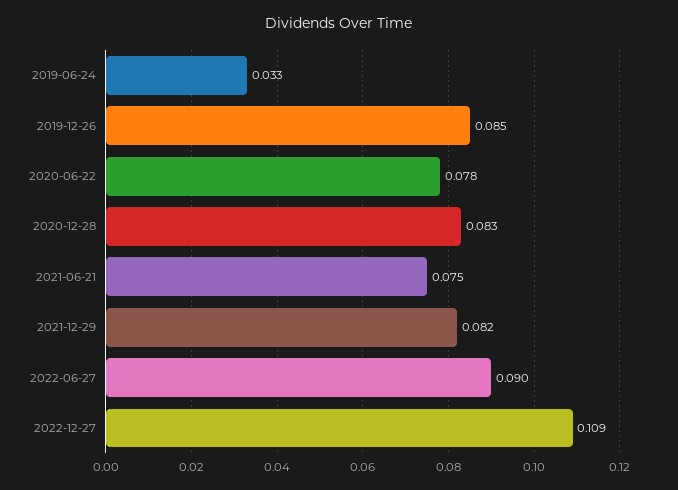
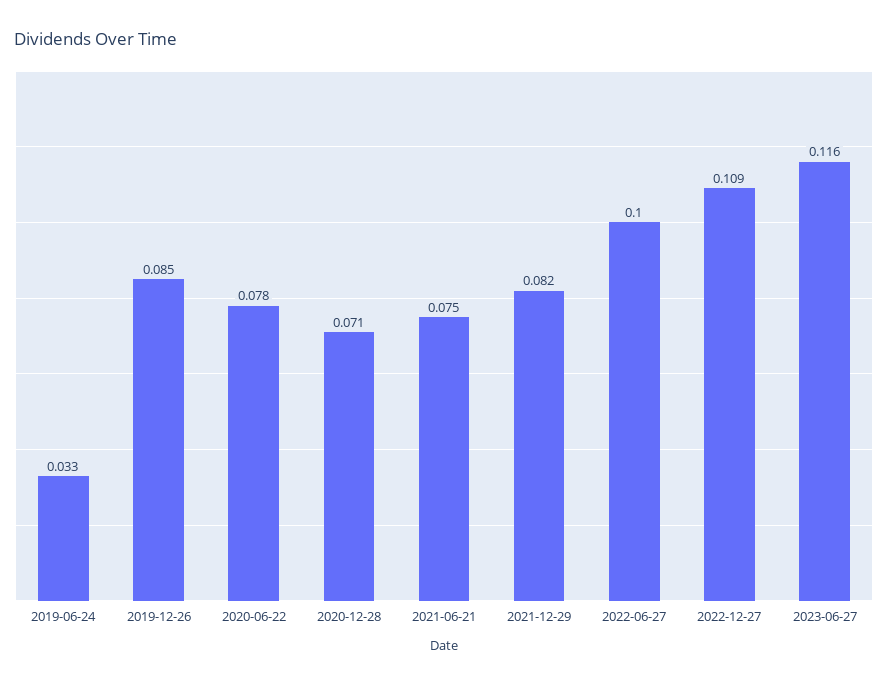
2020-12-28: 0.083 -> 0.071
2022-06-27: 0.09 -> 0.1
2023-06-27: none -> 0.116

